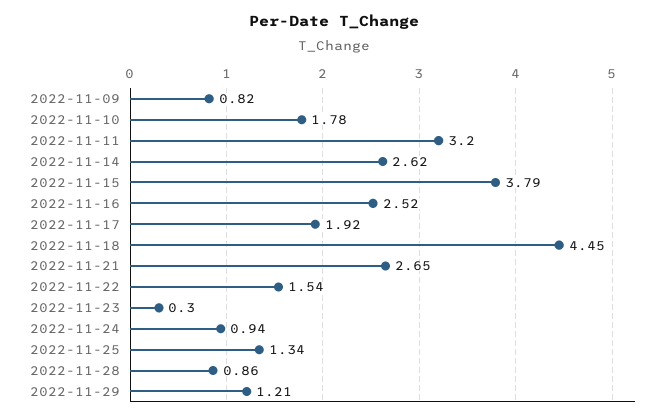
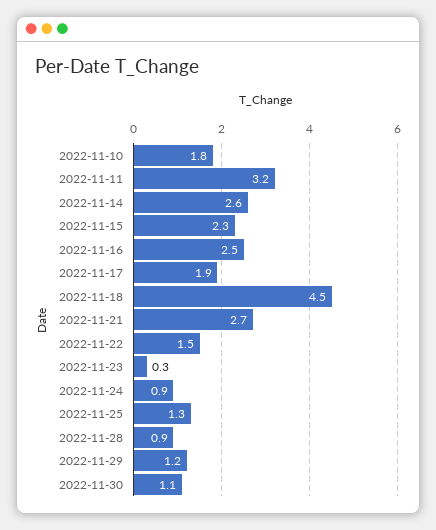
2022-11-09: 0.82 -> none
2022-11-15: 3.79 -> 2.3
2022-11-30: none -> 1.1

